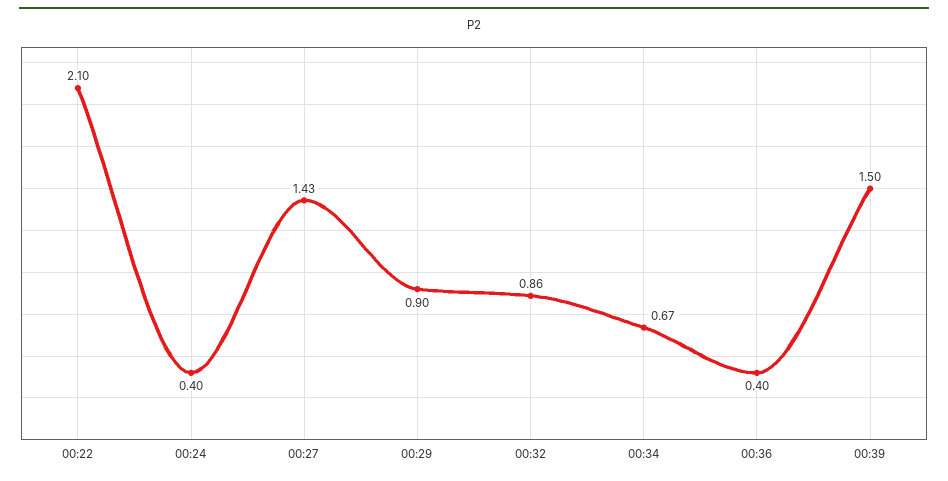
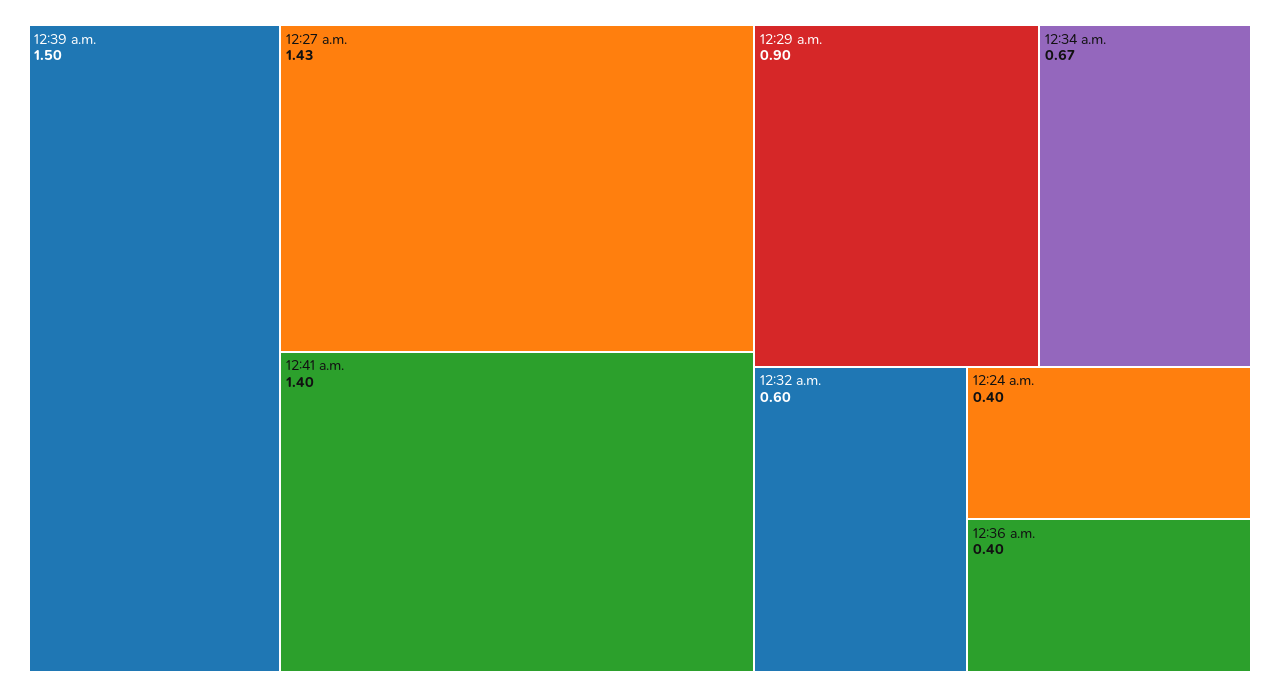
00:22: 2.1 -> none
00:32: 0.86 -> 0.6
12:41 a.m.: none -> 1.4

